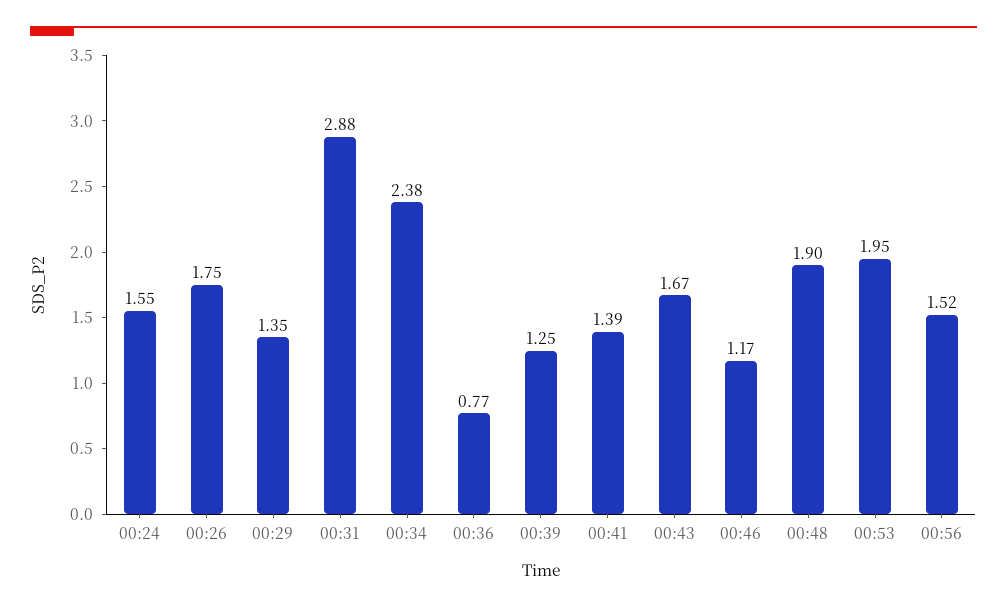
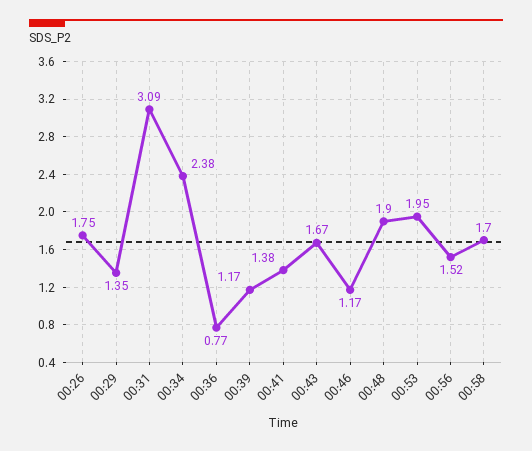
00:24: 1.55 -> none
00:31: 2.88 -> 3.09
00:39: 1.25 -> 1.17
00:41: 1.39 -> 1.38
00:58: none -> 1.7

